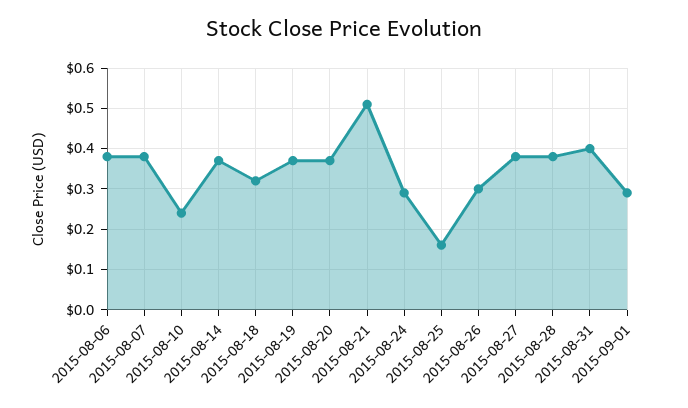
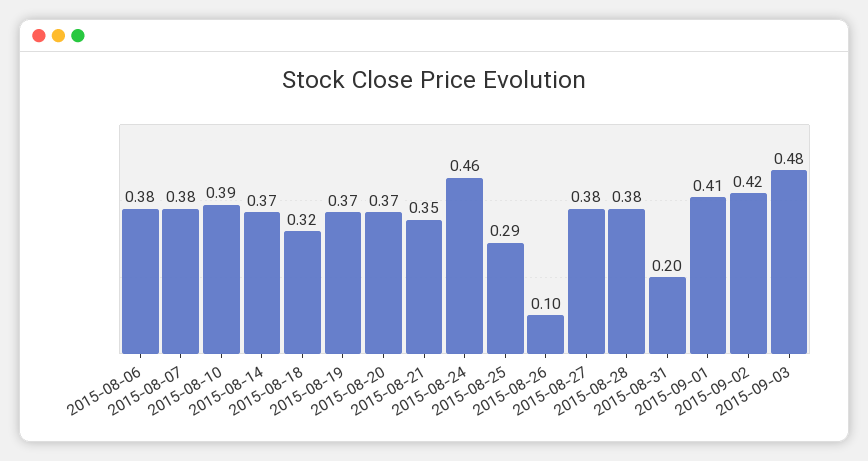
2015-08-10: 0.25 -> 0.39
2015-08-21: 0.5 -> 0.35
2015-08-24: 0.3 -> 0.46
2015-08-25: 0.15 -> 0.29
2015-08-26: 0.3 -> 0.1
2015-08-31: 0.4 -> 0.2
2015-09-01: 0.3 -> 0.41
2015-09-02: none -> 0.42
2015-09-03: none -> 0.48

